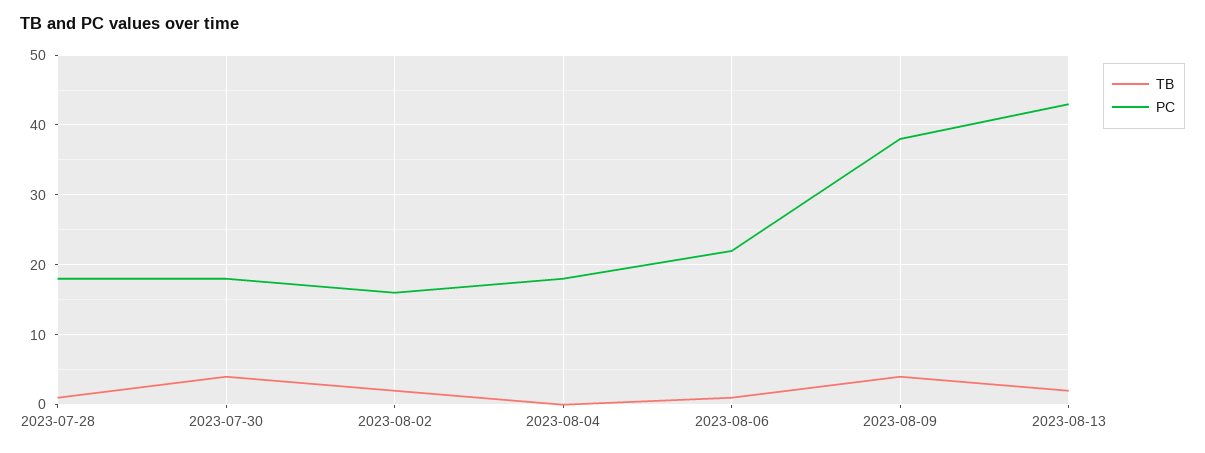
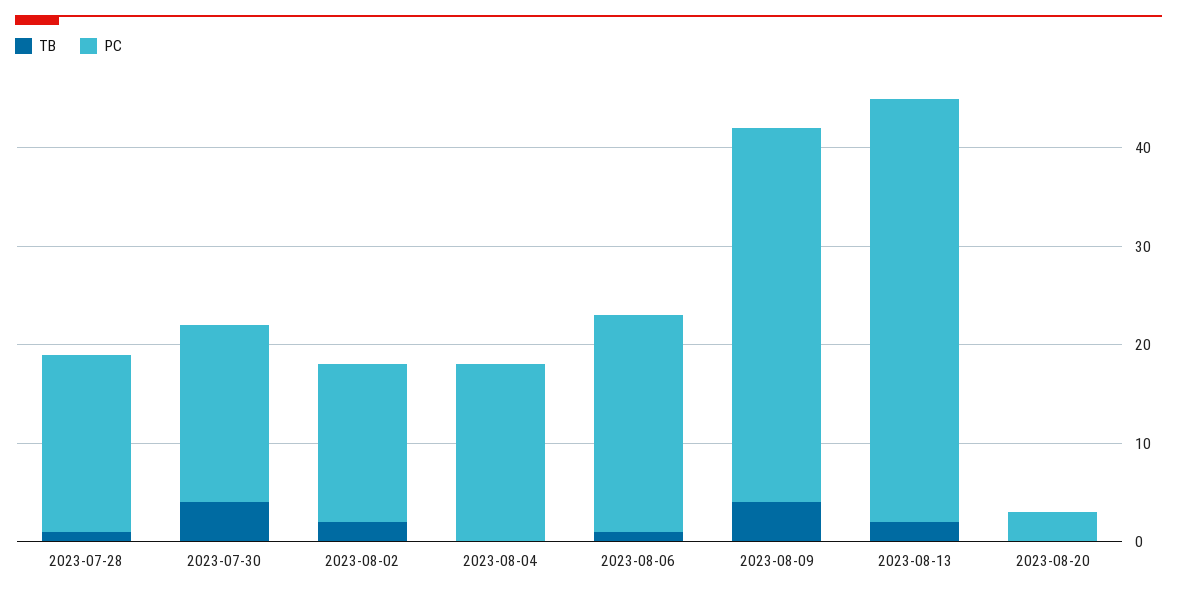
TB, 2023-08-20: none -> 0
PC, 2023-08-20: none -> 3

